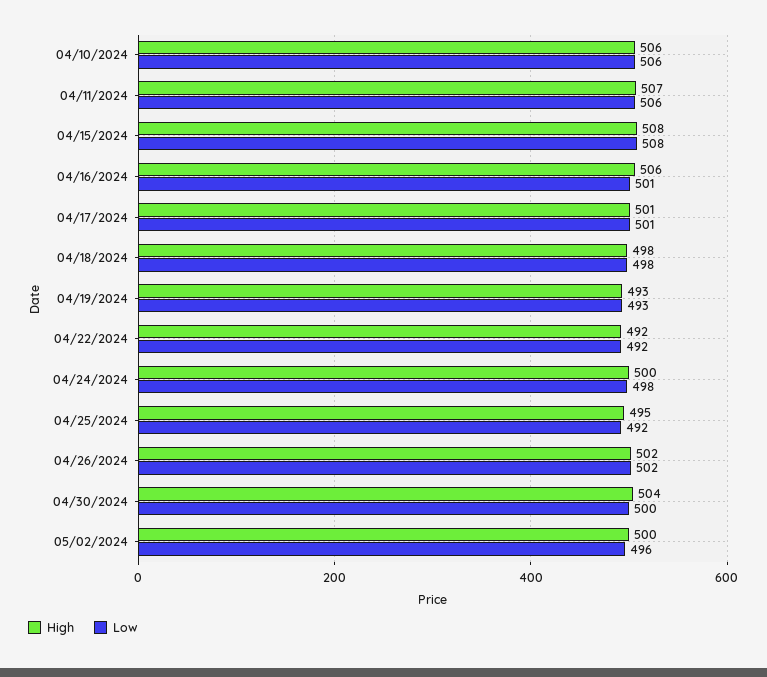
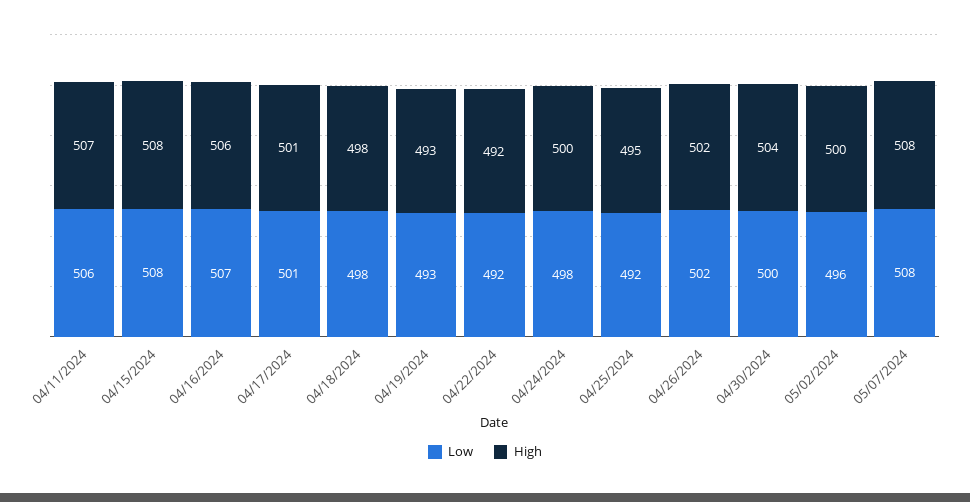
High, 04/10/2024: 506 -> none
Low, 04/10/2024: 506 -> none
Low, 04/16/2024: 501 -> 507
Low, 05/07/2024: none -> 508
High, 05/07/2024: none -> 508

